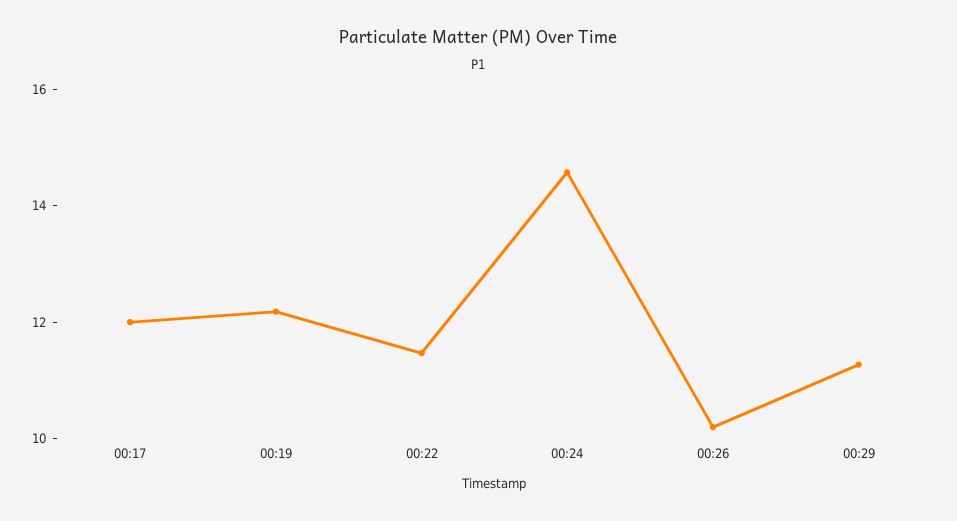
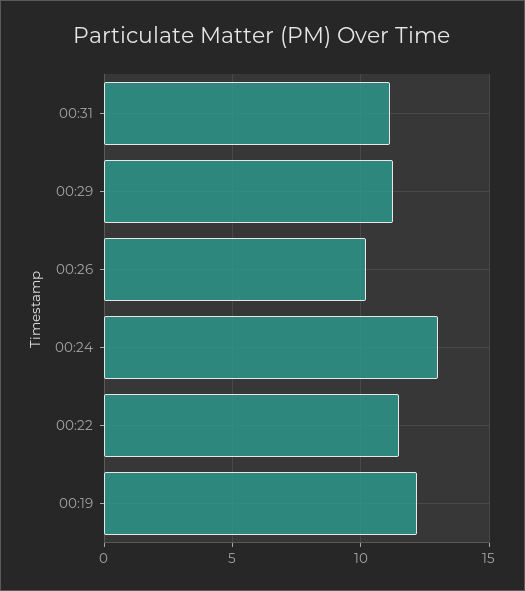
00:17: 12 -> none
00:24: 14.5 -> 13
00:31: none -> 11

